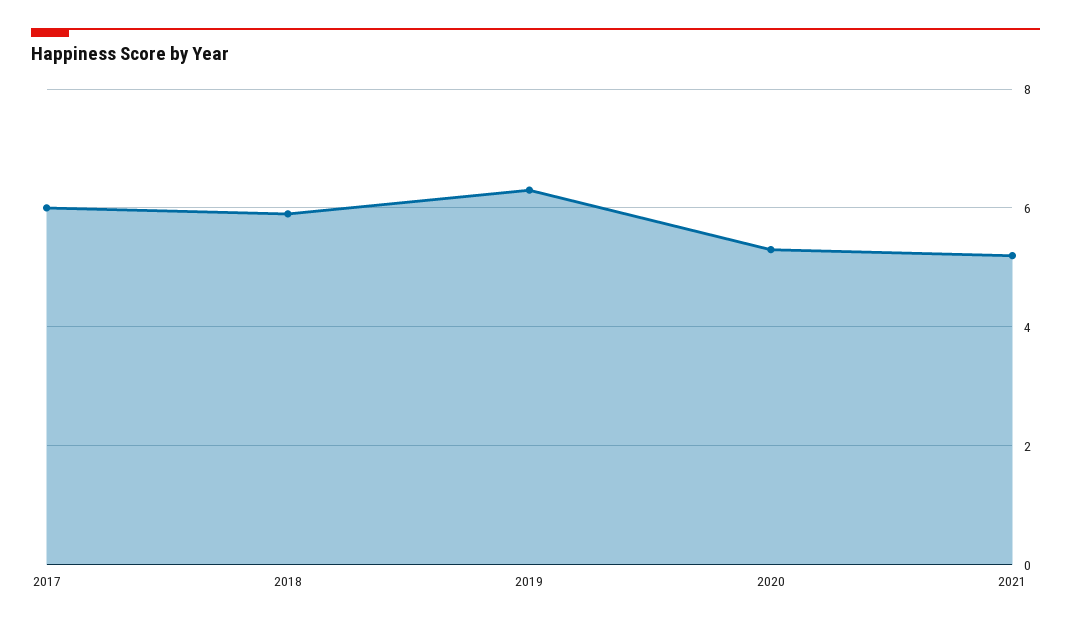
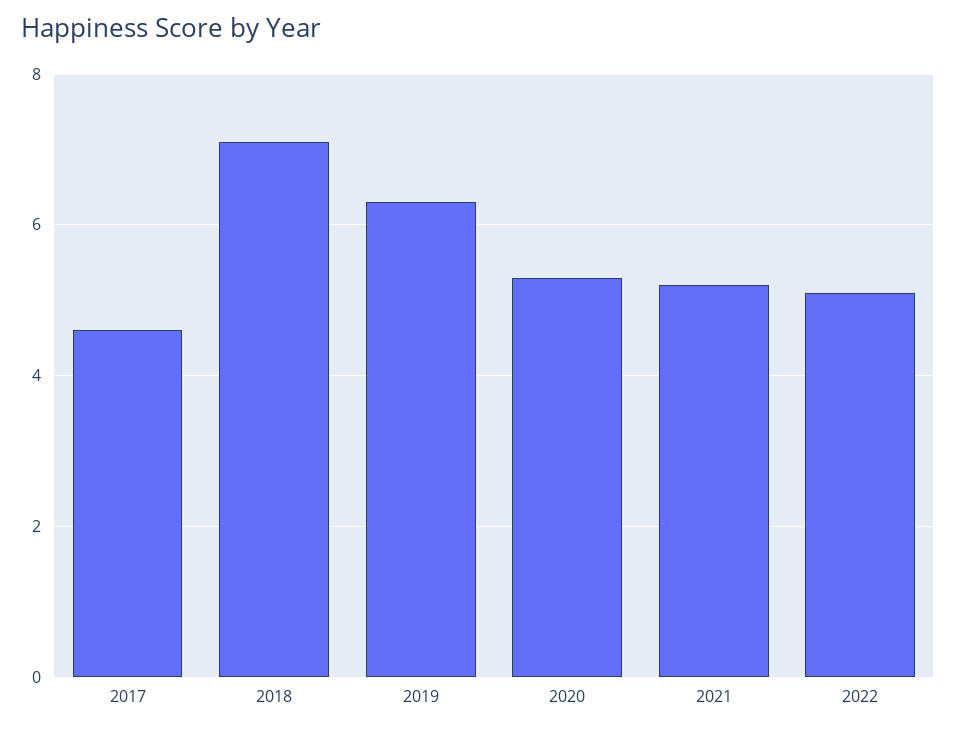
2017: 6 -> 4.5
2018: 6 -> 7
2022: none -> 5

